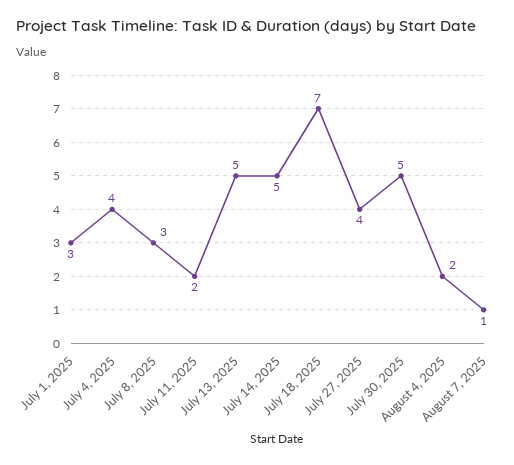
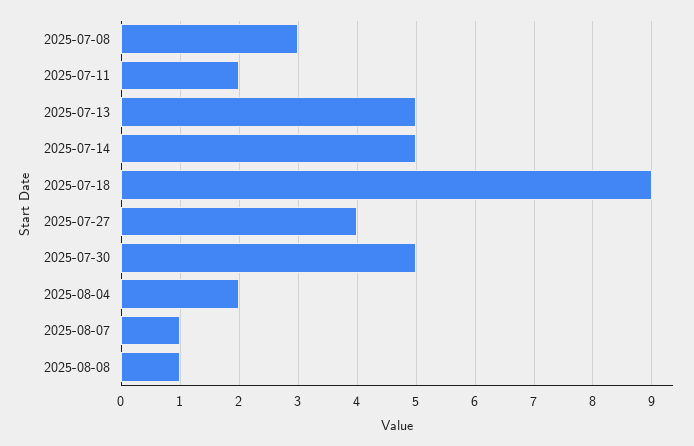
July 1, 2025: 3 -> none
July 4, 2025: 4 -> none
July 18, 2025: 7 -> 9
2025-08-08: none -> 1

